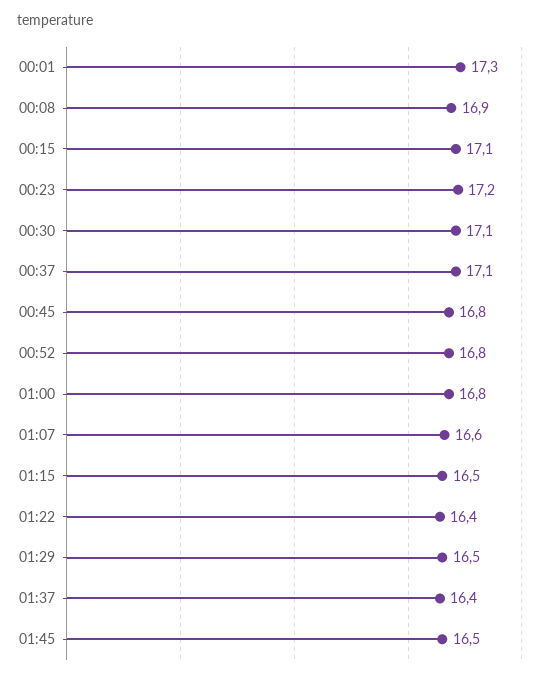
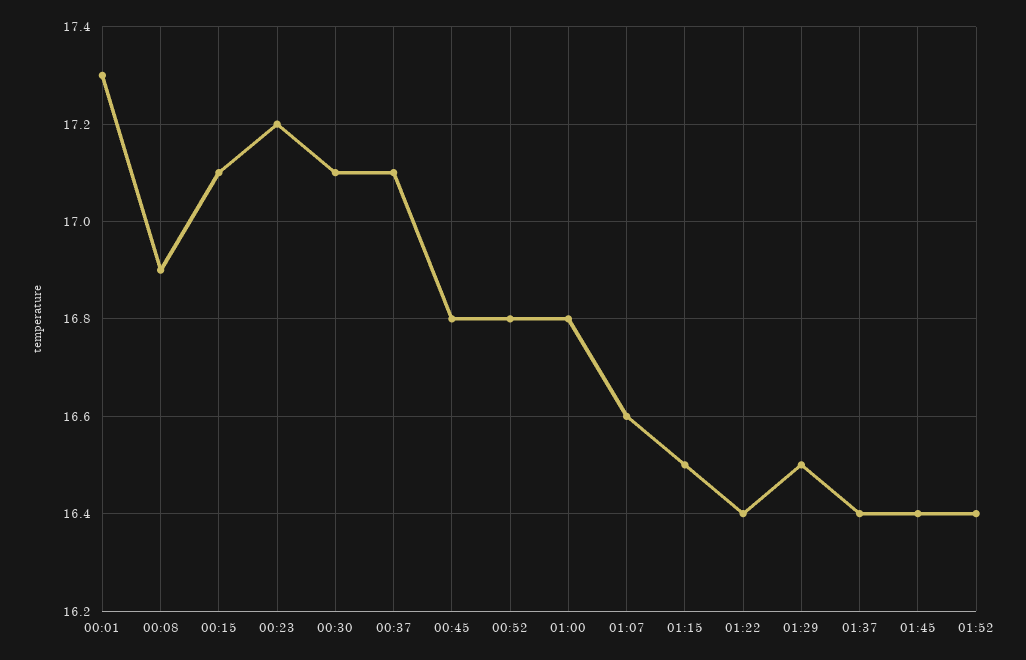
01:45: 16.5 -> 16.4
01:52: none -> 16.4

